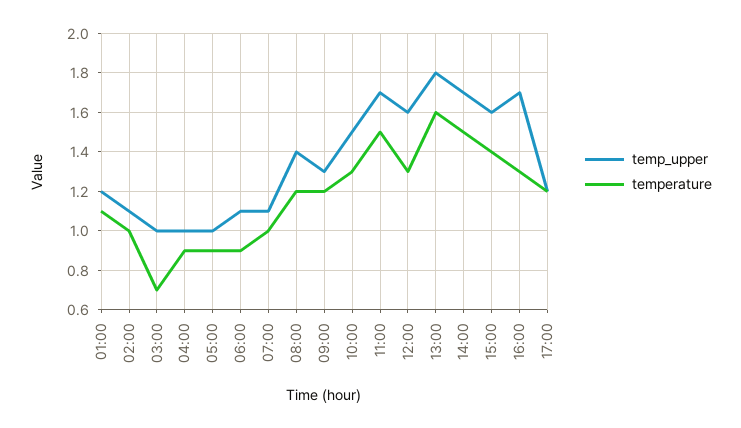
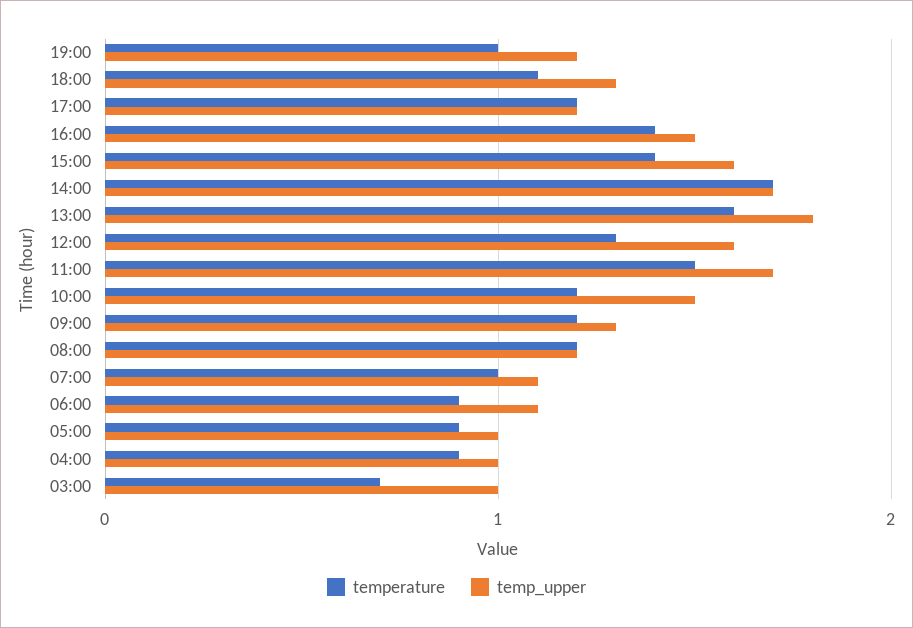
temp_upper, 01:00: 1.2 -> none
temperature, 01:00: 1.1 -> none
temp_upper, 02:00: 1.1 -> none
temperature, 02:00: 1 -> none
temp_upper, 08:00: 1.4 -> 1.2
temperature, 10:00: 1.3 -> 1.2
temperature, 14:00: 1.5 -> 1.7
temp_upper, 16:00: 1.7 -> 1.5
temperature, 16:00: 1.3 -> 1.4
temperature, 19:00: none -> 1
temp_upper, 19:00: none -> 1.2
temperature, 18:00: none -> 1.1
temp_upper, 18:00: none -> 1.3

